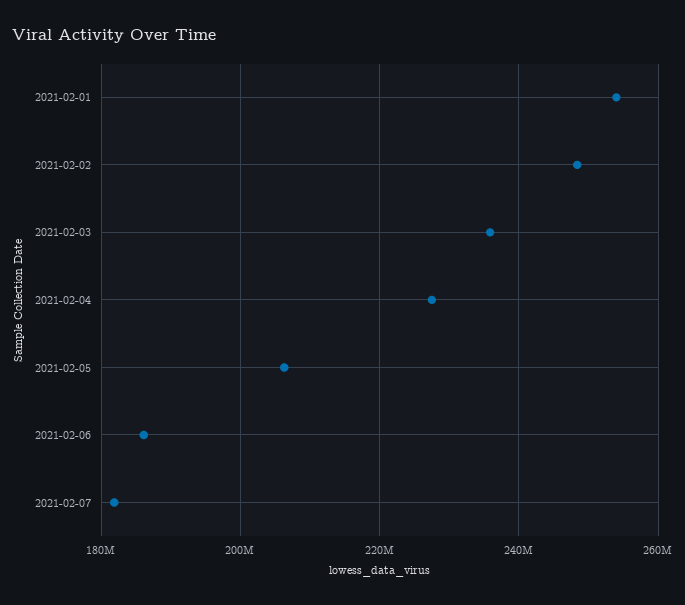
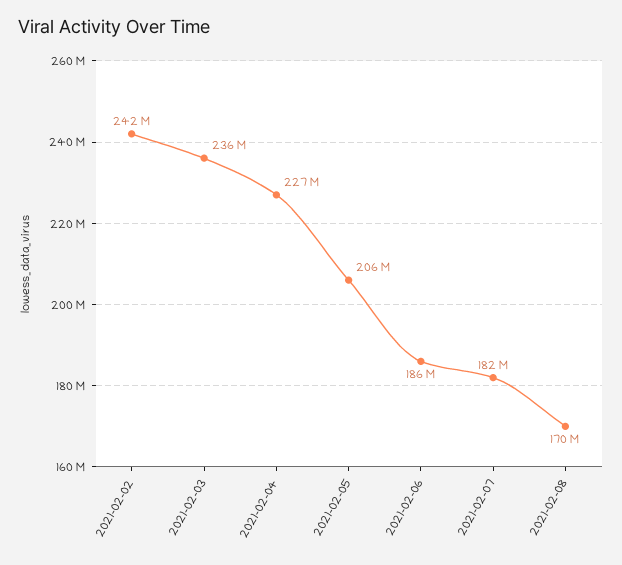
2021-02-01: 254000000 -> none
2021-02-02: 248000000 -> 242000000
2021-02-08: none -> 170000000

